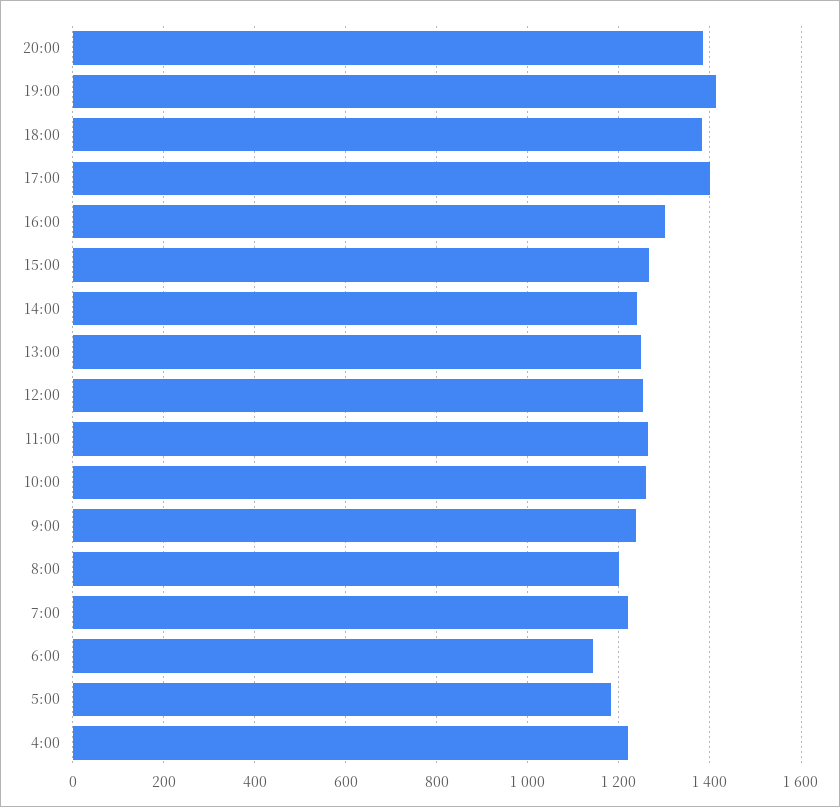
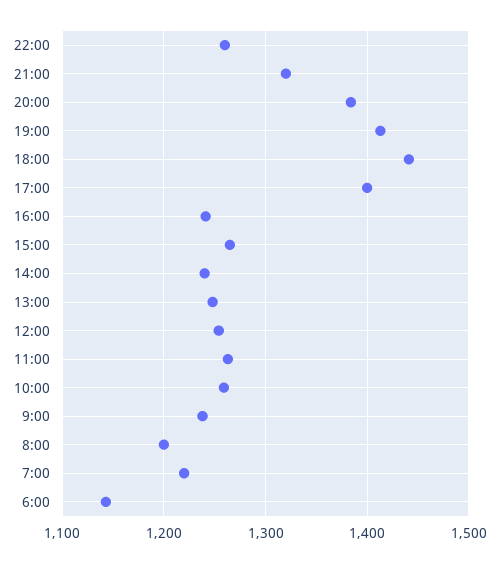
18:00: 1380 -> 1440
16:00: 1300 -> 1240
5:00: 1180 -> none
4:00: 1220 -> none
22:00: none -> 1260
21:00: none -> 1320

